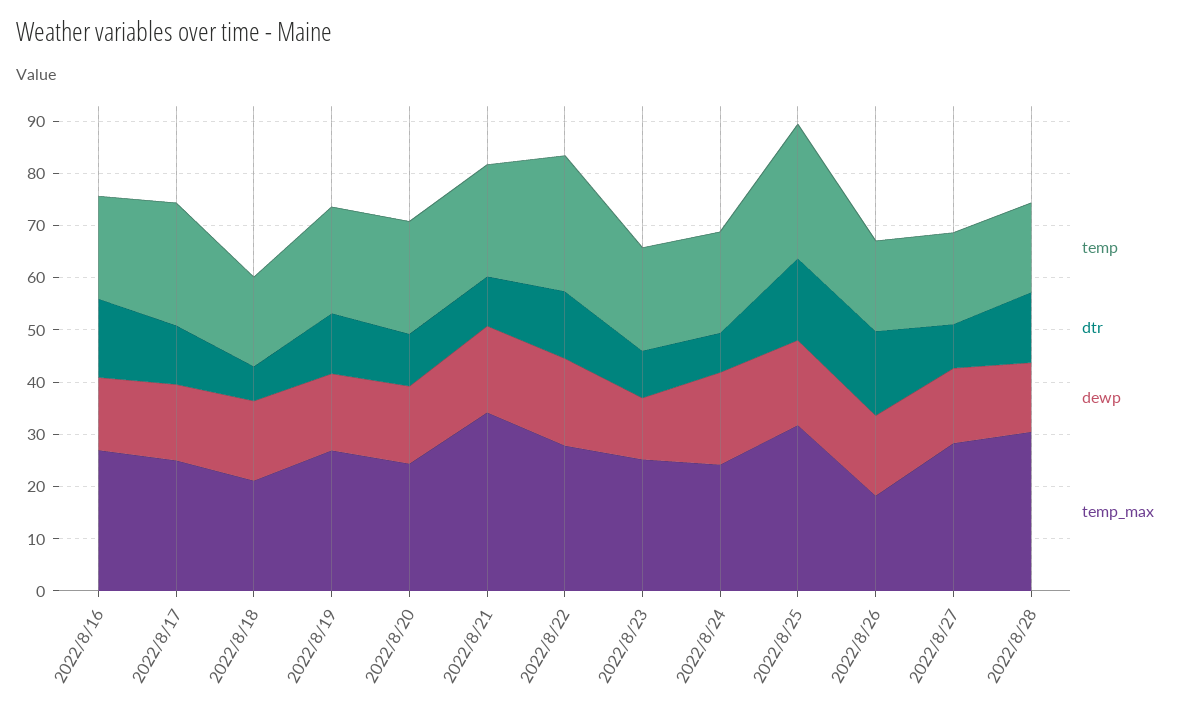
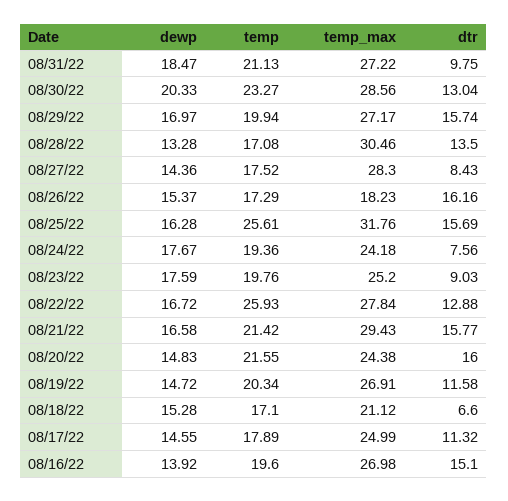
temp, 2022/8/17: 24 -> 17.89
dtr, 2022/8/20: 10 -> 16
dtr, 2022/8/21: 10 -> 15.77
temp_max, 2022/8/21: 34 -> 29.43
dewp, 2022/8/23: 12 -> 17.59
dewp, 08/31/22: none -> 18.47
temp, 08/31/22: none -> 21.13
temp_max, 08/31/22: none -> 27.22
dtr, 08/31/22: none -> 9.75
dewp, 08/30/22: none -> 20.33
temp, 08/30/22: none -> 23.27
temp_max, 08/30/22: none -> 28.56
dtr, 08/30/22: none -> 13.04
dewp, 08/29/22: none -> 16.97
temp, 08/29/22: none -> 19.94
temp_max, 08/29/22: none -> 27.17
dtr, 08/29/22: none -> 15.74

